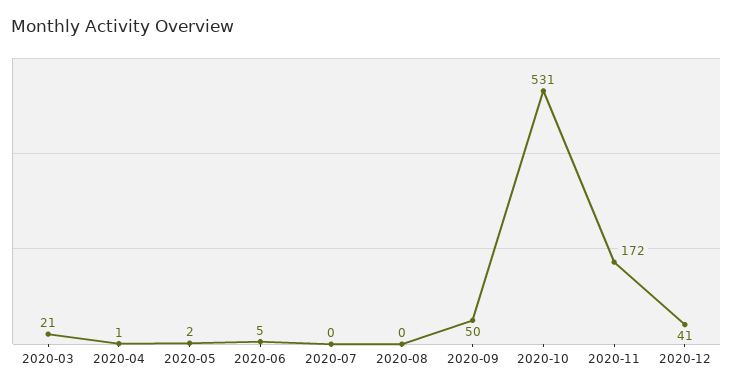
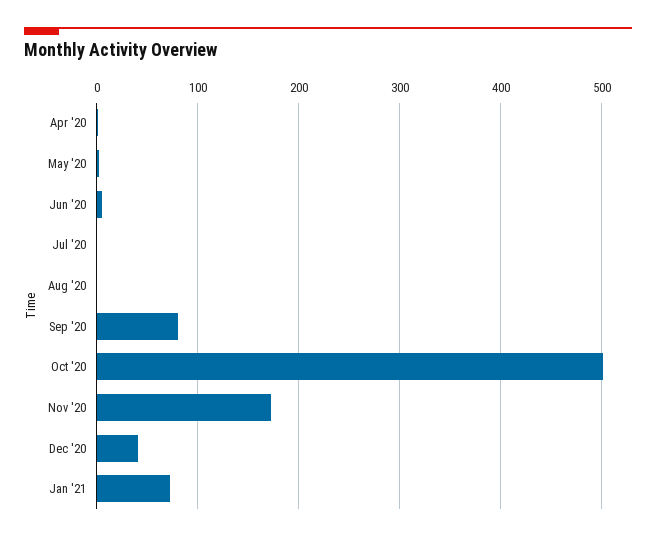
2020-03: 21 -> none
2020-09: 50 -> 80
2020-10: 531 -> 500
Jan '21: none -> 70

